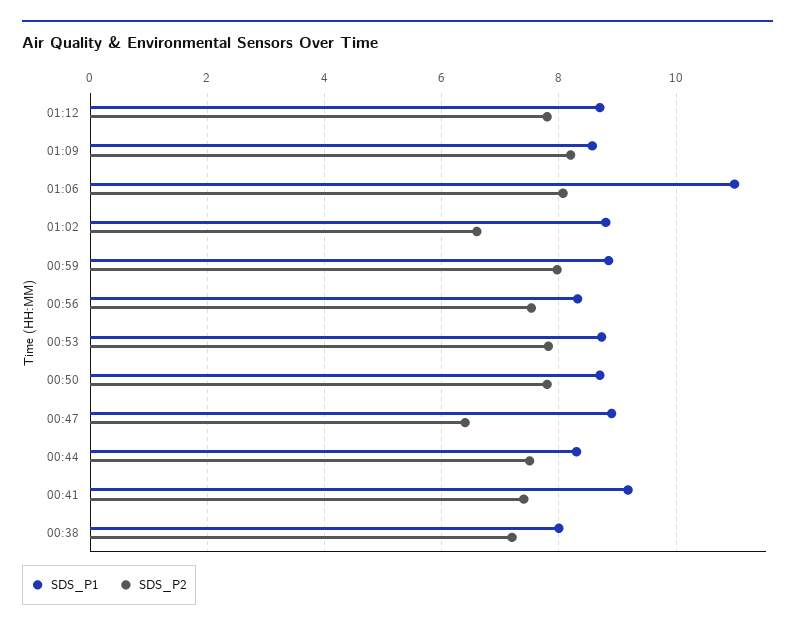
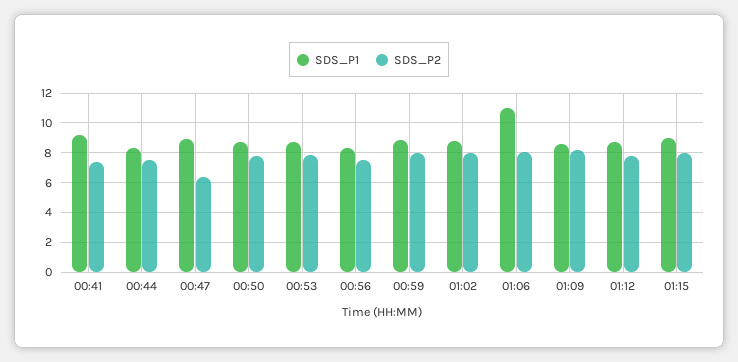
SDS_P2, 01:02: 6.6 -> 8
SDS_P1, 00:38: 8 -> none
SDS_P2, 00:38: 7.2 -> none
SDS_P1, 01:15: none -> 9
SDS_P2, 01:15: none -> 8

